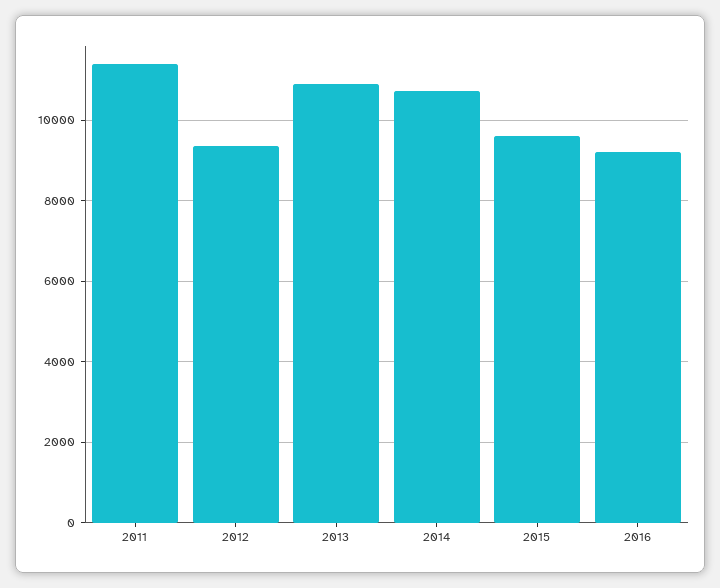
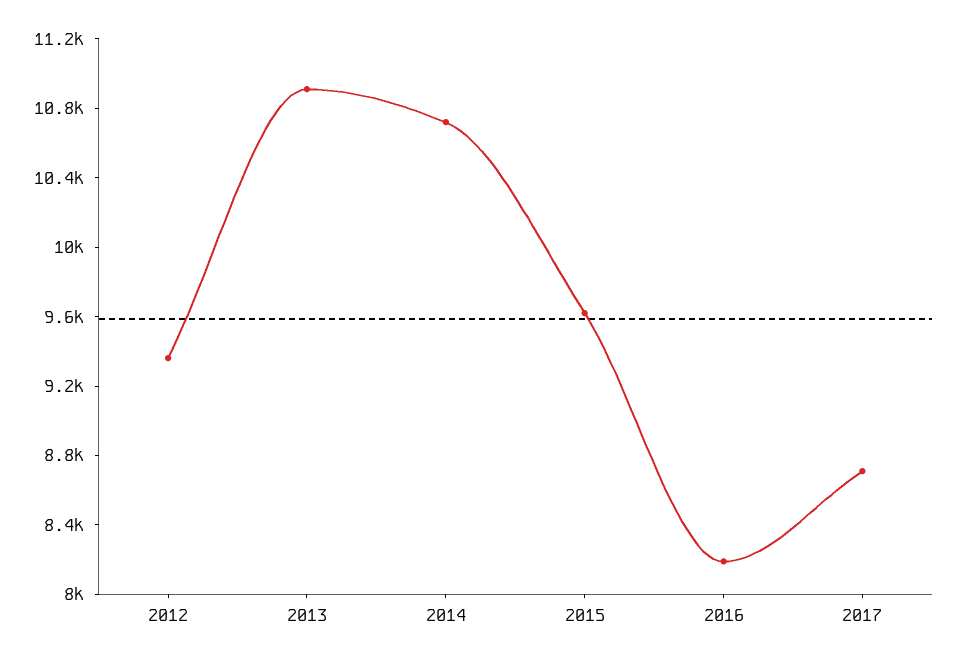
2011: 11400 -> none
2016: 9200 -> 8200
2017: none -> 8700

